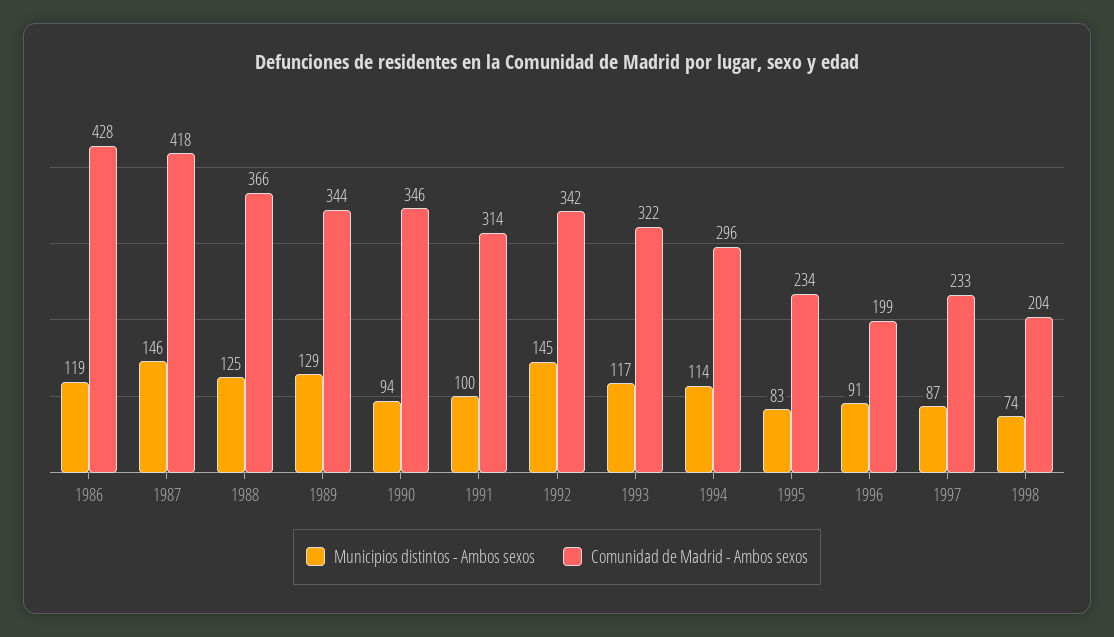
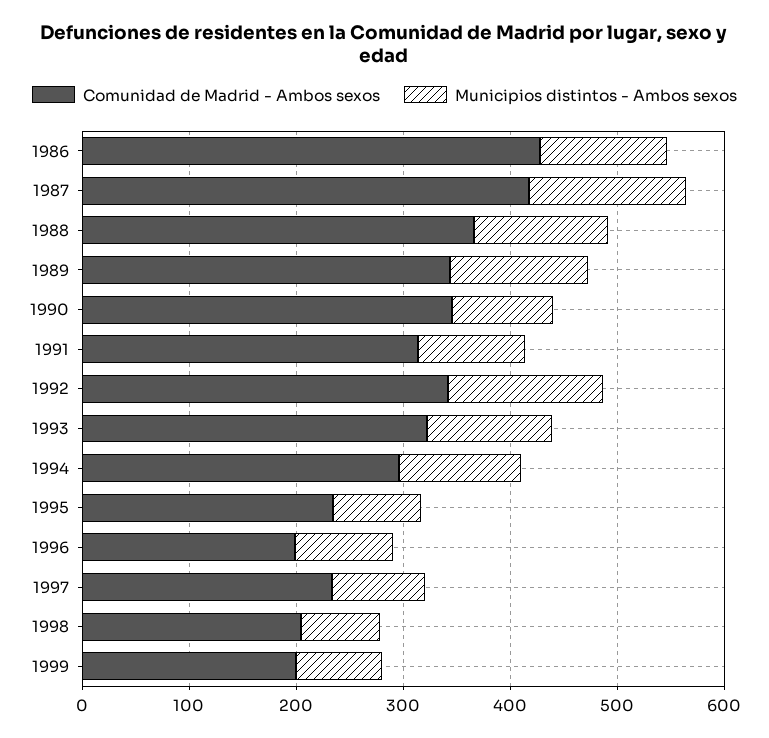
Comunidad de Madrid - Ambos sexos, 1999: none -> 200
Municipios distintos - Ambos sexos, 1999: none -> 80

